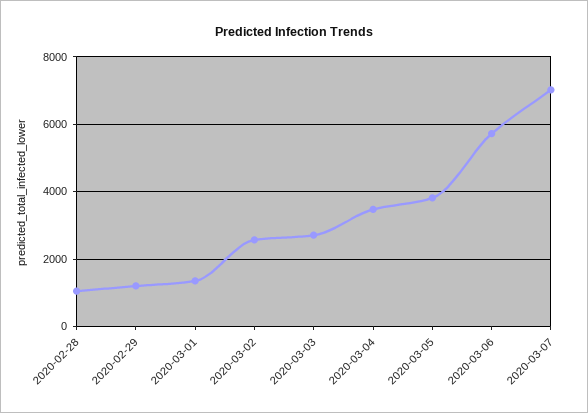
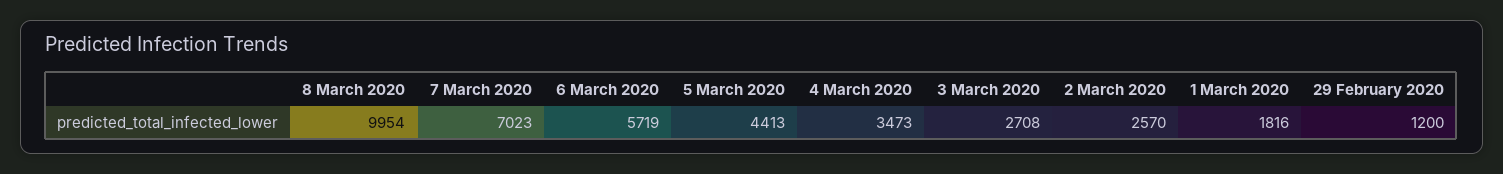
2020-02-28: 1000 -> none
2020-03-01: 1400 -> 1816
2020-03-05: 3800 -> 4413
8 March 2020: none -> 9954

